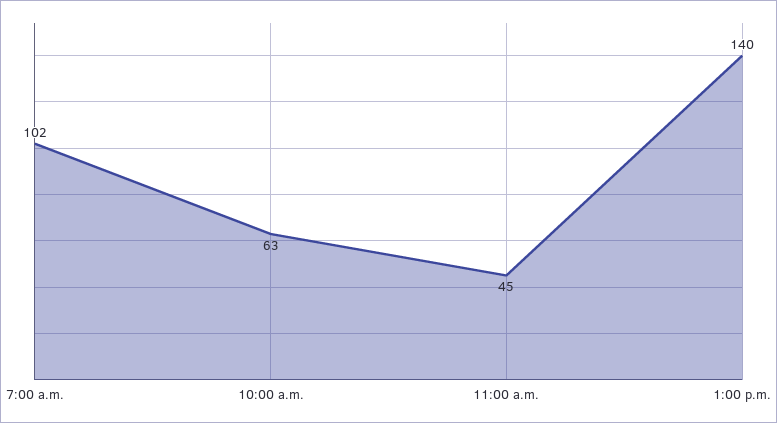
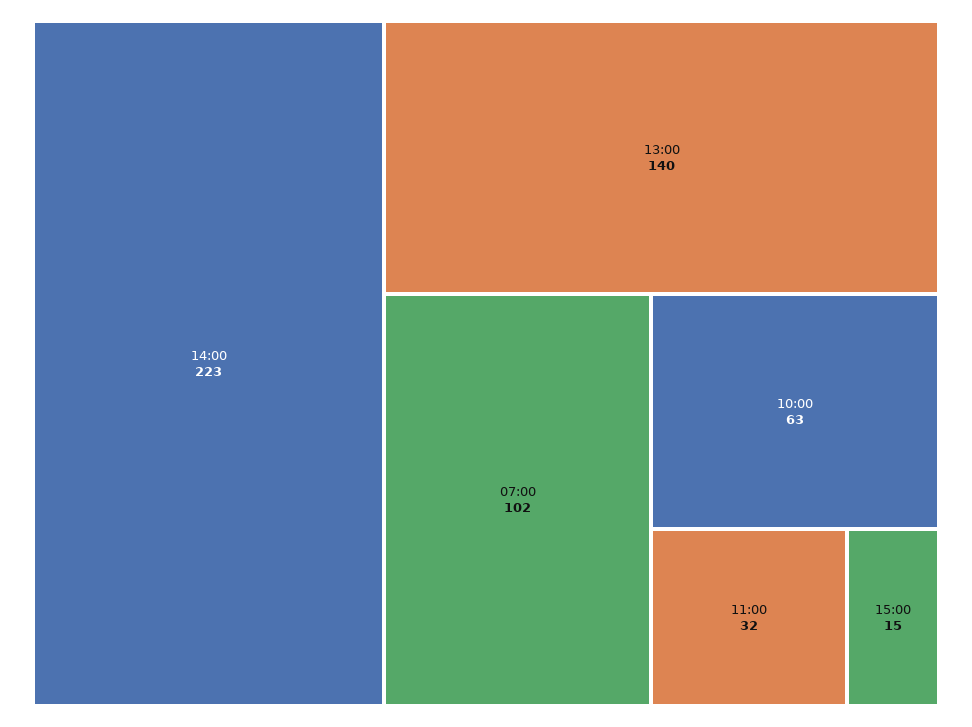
11:00 a.m.: 45 -> 32
14:00: none -> 223
15:00: none -> 15

